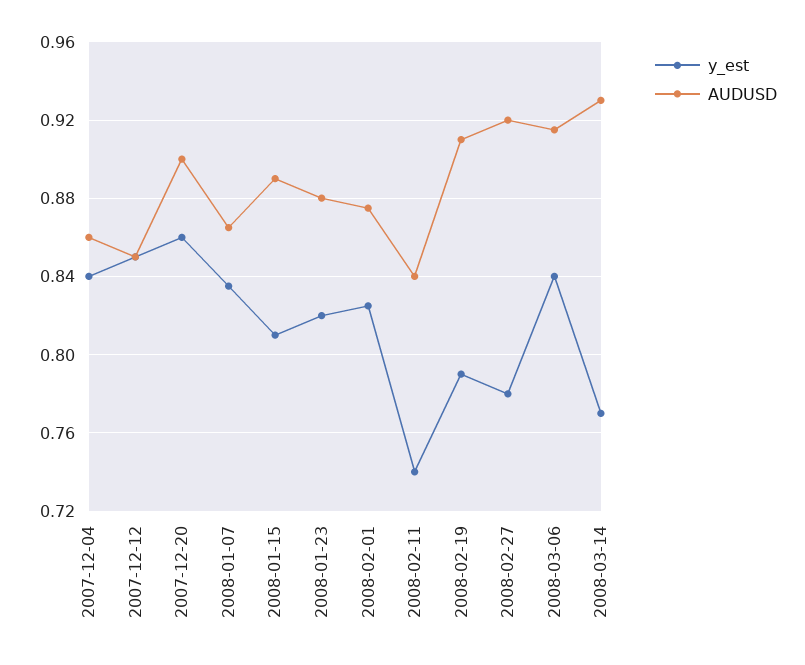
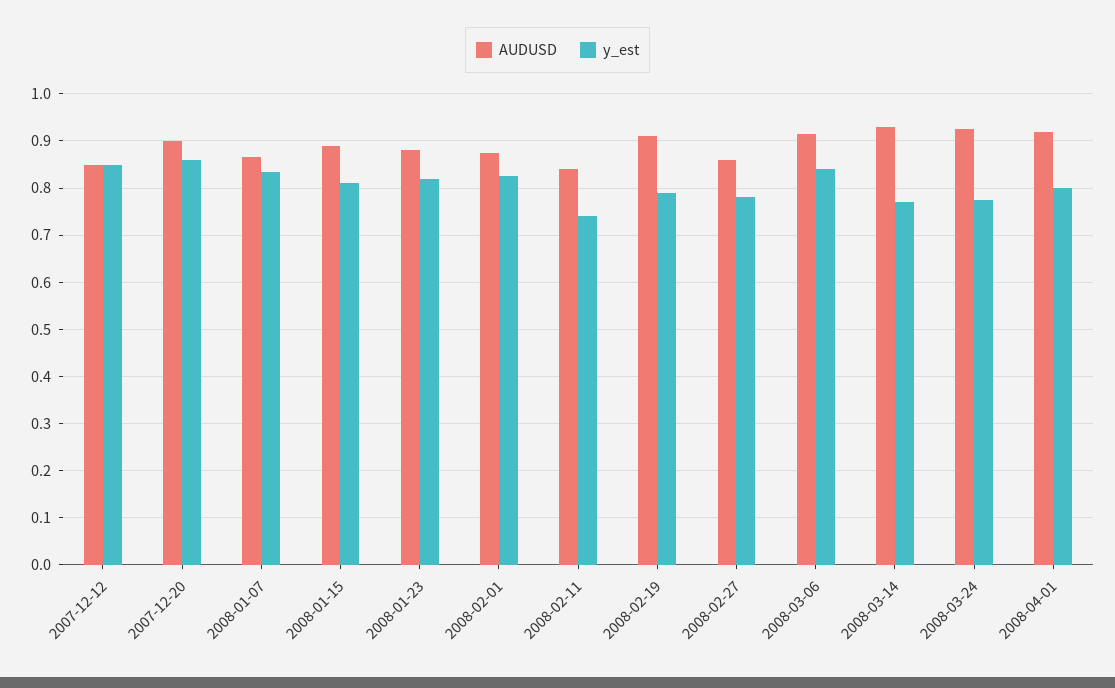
y_est, 2007-12-04: 0.84 -> none
AUDUSD, 2007-12-04: 0.86 -> none
AUDUSD, 2008-02-27: 0.92 -> 0.86
AUDUSD, 2008-03-24: none -> 0.92
y_est, 2008-03-24: none -> 0.78
AUDUSD, 2008-04-01: none -> 0.92
y_est, 2008-04-01: none -> 0.8

